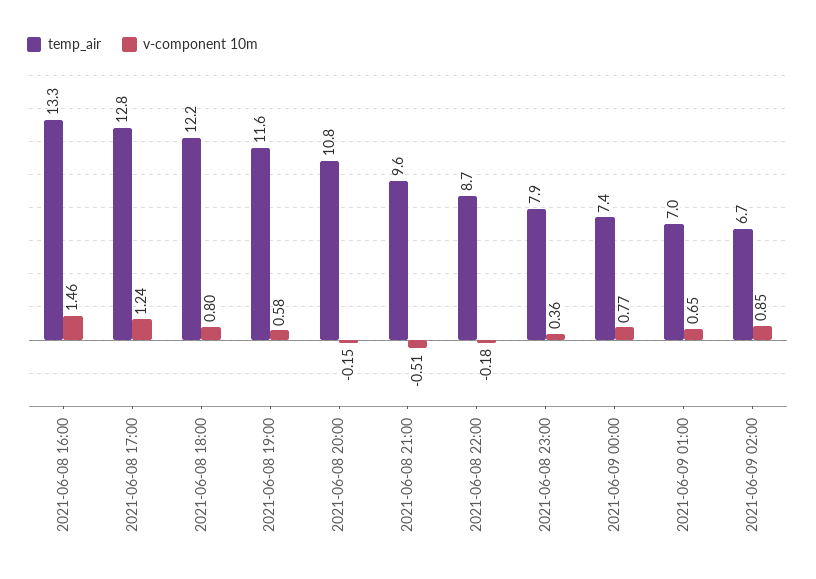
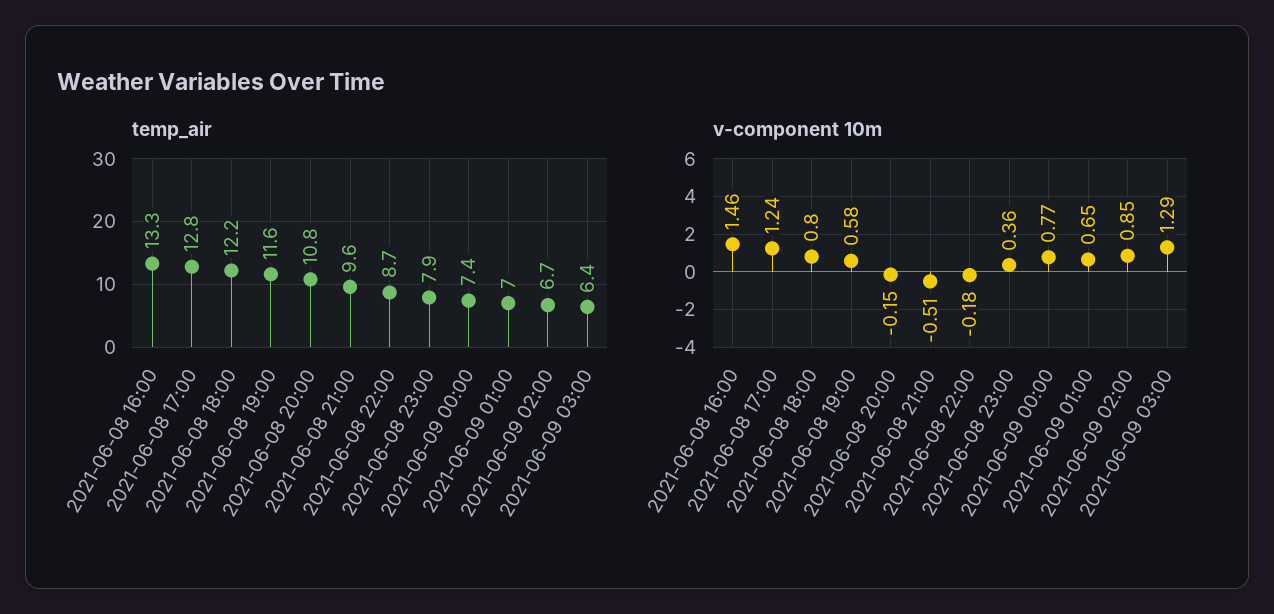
temp_air, 2021-06-09 03:00: none -> 6.4
v-component 10m, 2021-06-09 03:00: none -> 1.29

